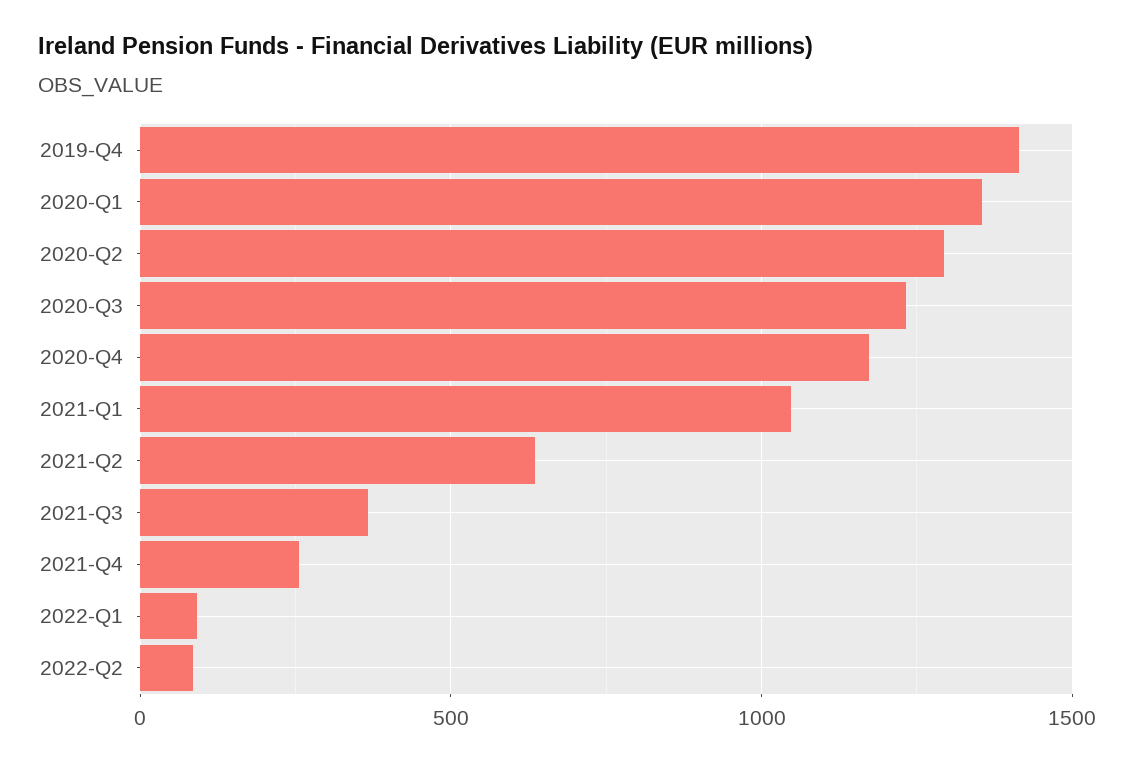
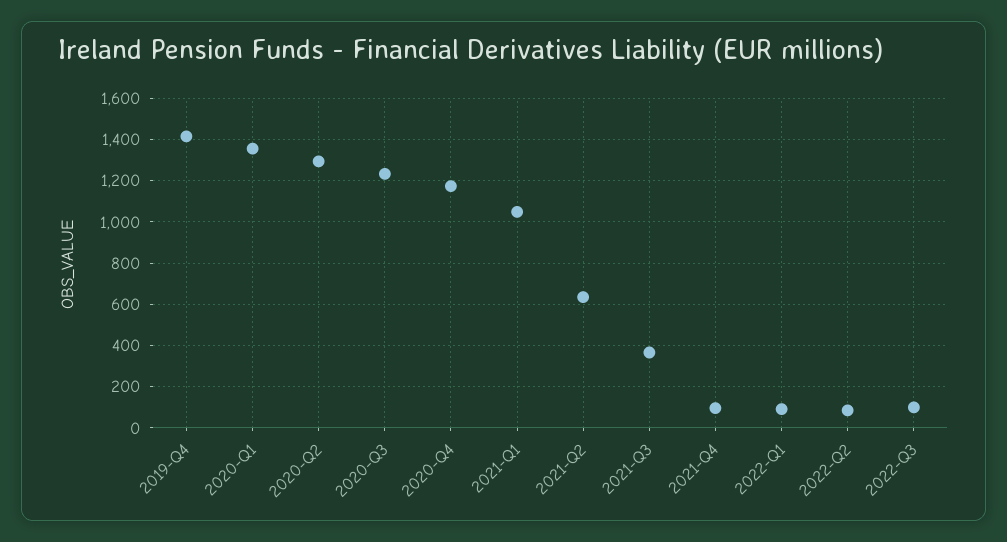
2021-Q4: 250 -> 100
2022-Q3: none -> 100

